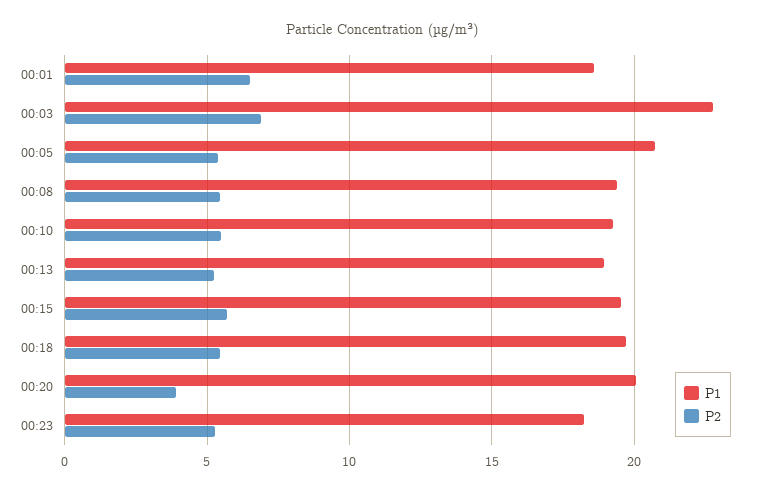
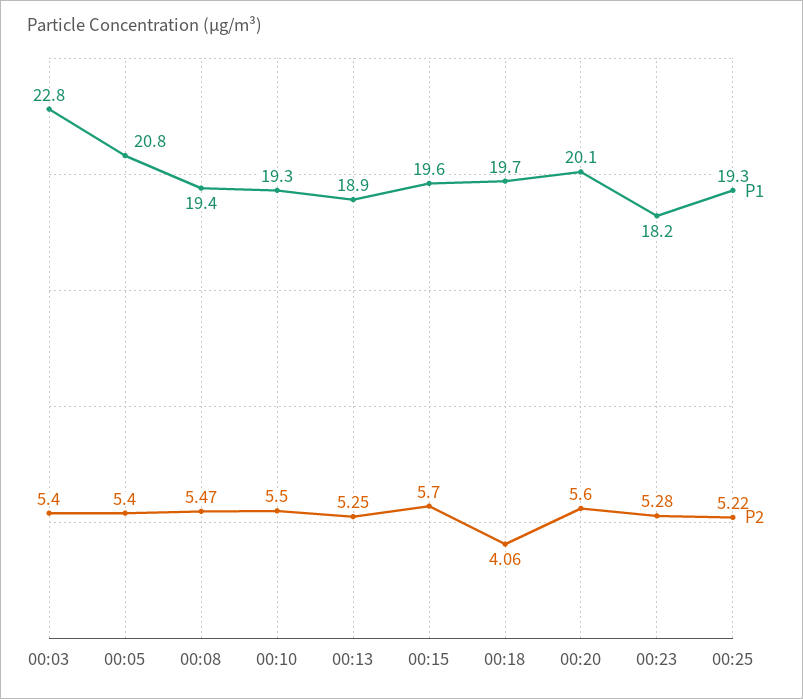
P1, 00:01: 18.5 -> none
P2, 00:01: 6.5 -> none
P2, 00:03: 7 -> 5.4
P2, 00:18: 5.5 -> 4.06
P2, 00:20: 4 -> 5.6
P1, 00:25: none -> 19.3
P2, 00:25: none -> 5.22

